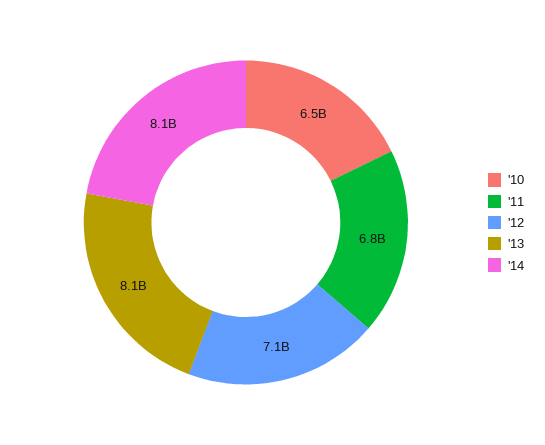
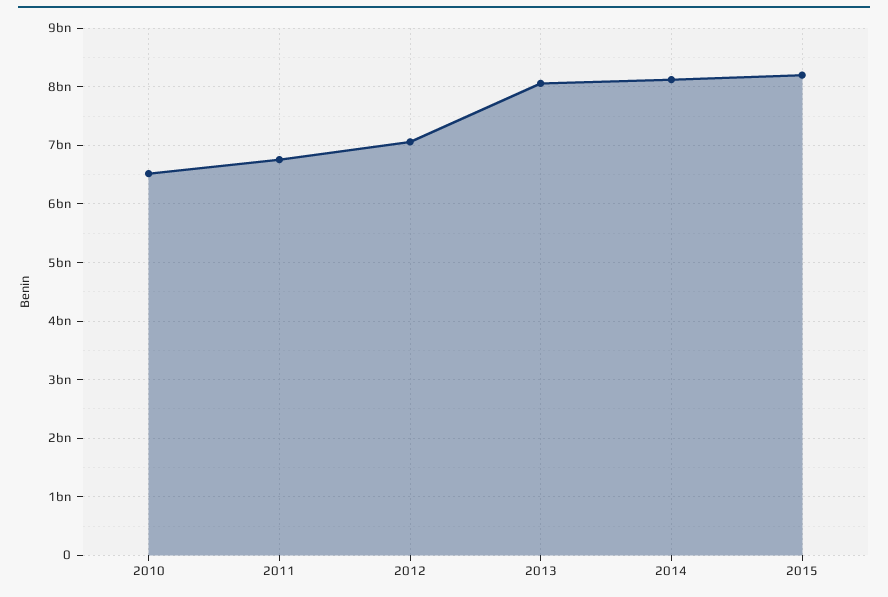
2015: none -> 8200000000

